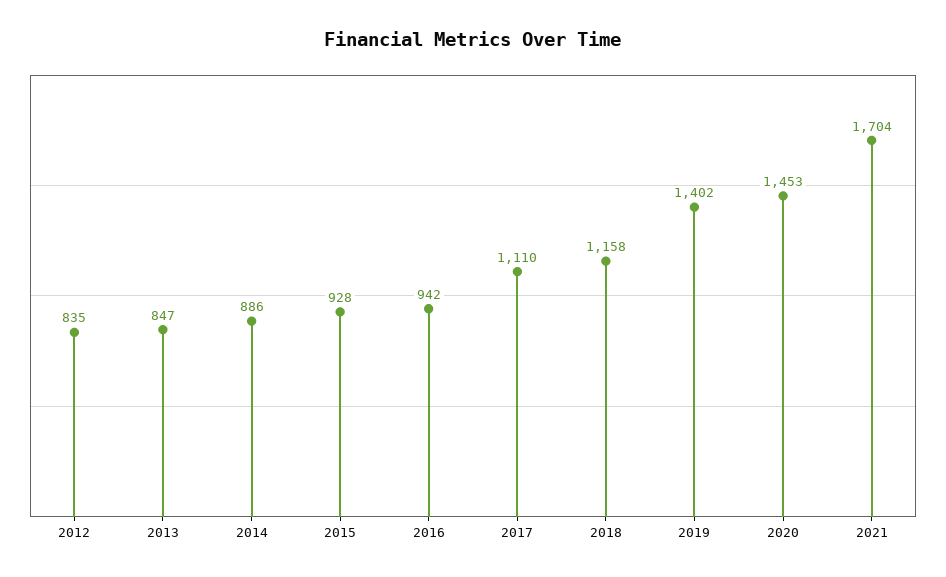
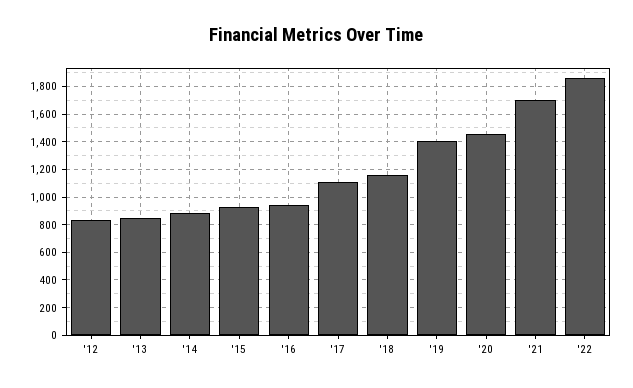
'22: none -> 1850

